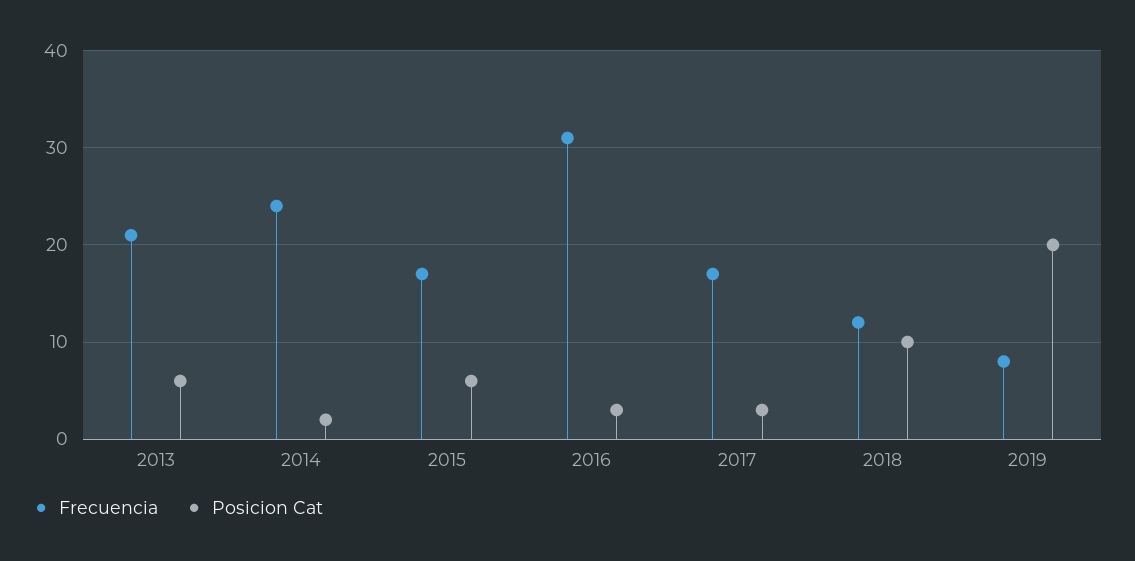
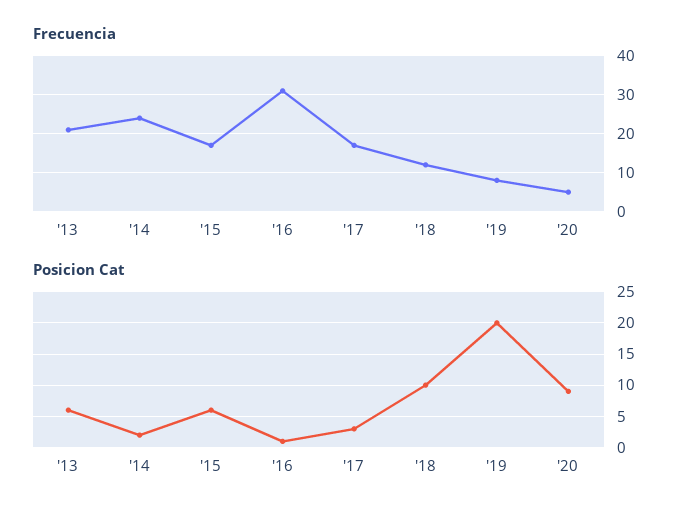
Posicion Cat, 2016: 3 -> 1
Frecuencia, '20: none -> 5
Posicion Cat, '20: none -> 9

